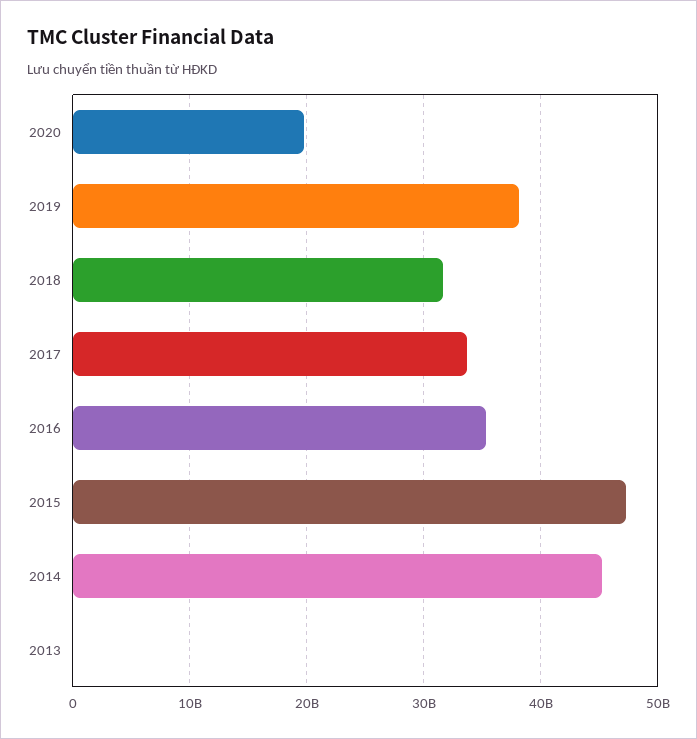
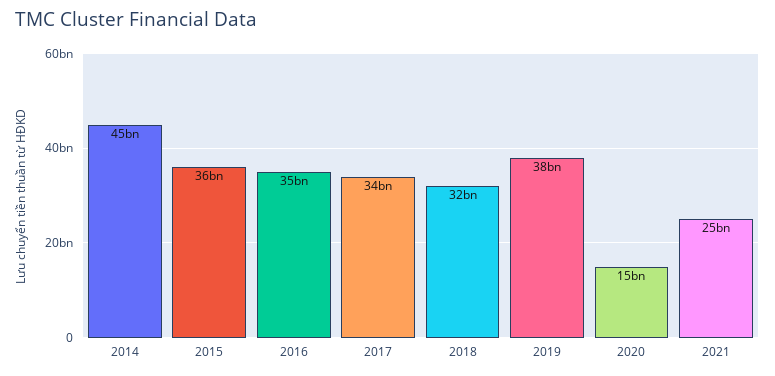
2020: 20000000000 -> 15000000000
2015: 47000000000 -> 36000000000
2013: 0 -> none
2021: none -> 25000000000

